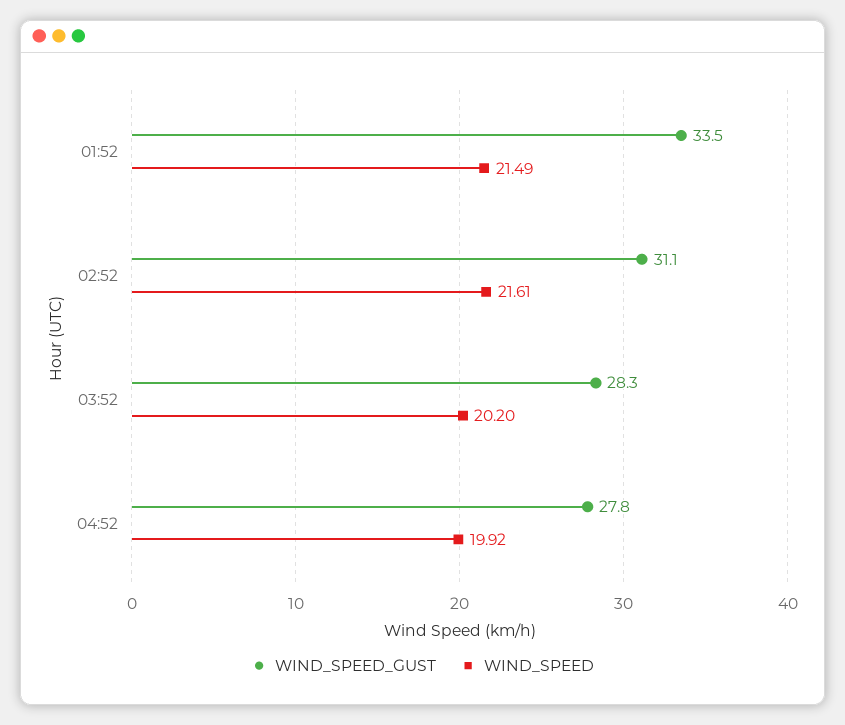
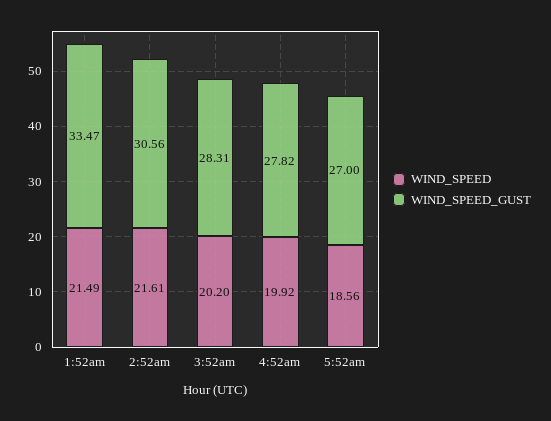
WIND_SPEED_GUST, 02:52: 31.1 -> 30.56
WIND_SPEED, 5:52am: none -> 18.56
WIND_SPEED_GUST, 5:52am: none -> 27

